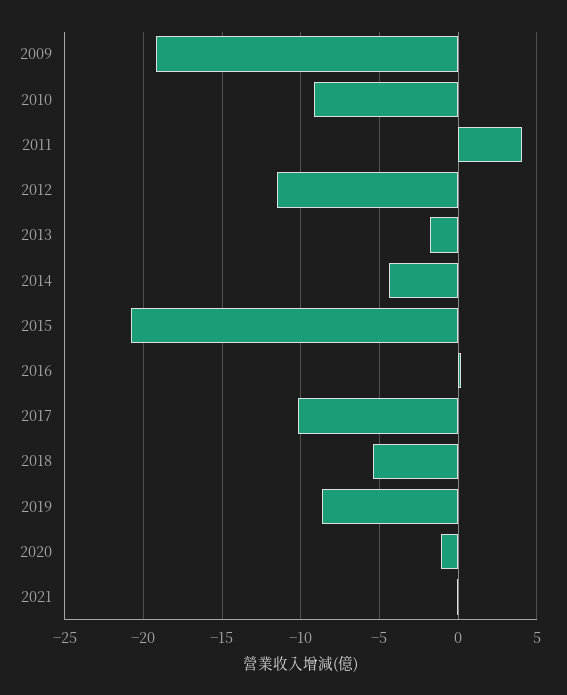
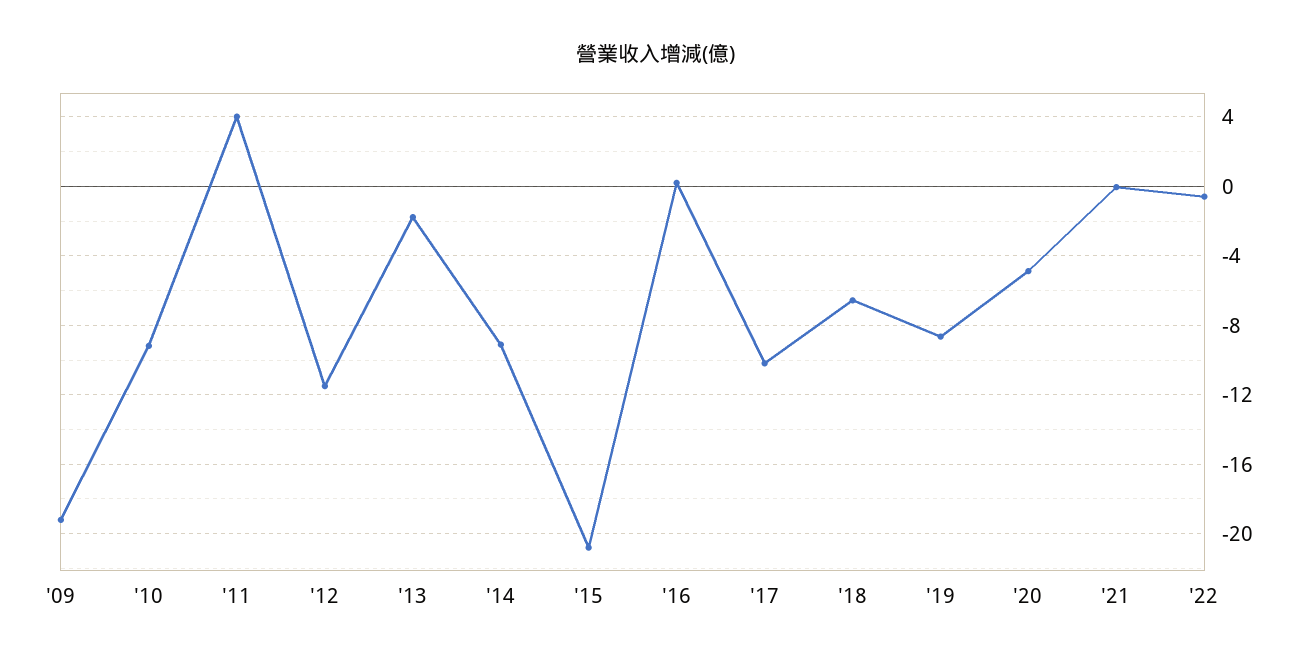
2014: -4.5 -> -9
2018: -5.5 -> -6.5
2020: -1 -> -5
'22: none -> -0.5

